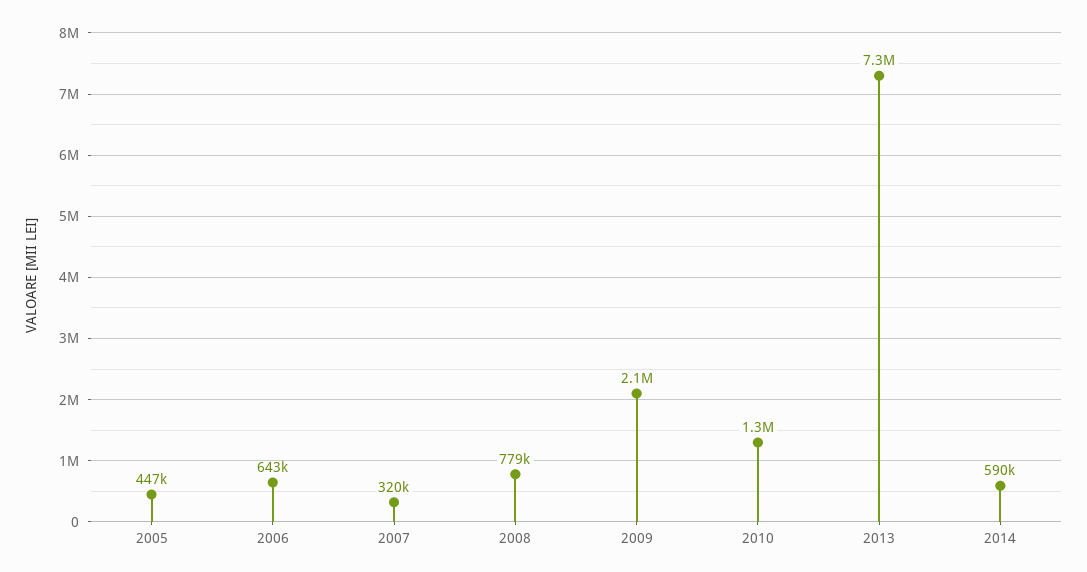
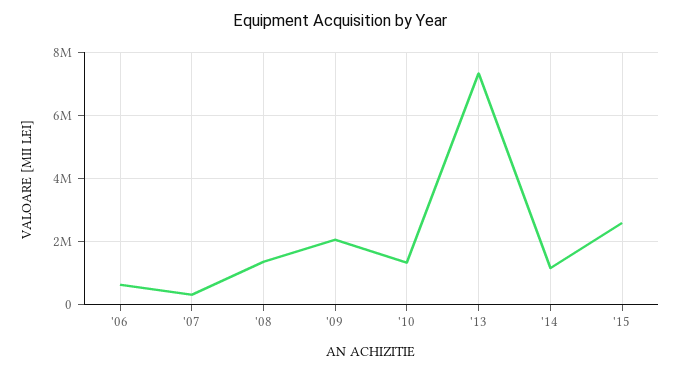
2005: 447000 -> none
2008: 779000 -> 1400000
2014: 590000 -> 1200000
'15: none -> 2600000

